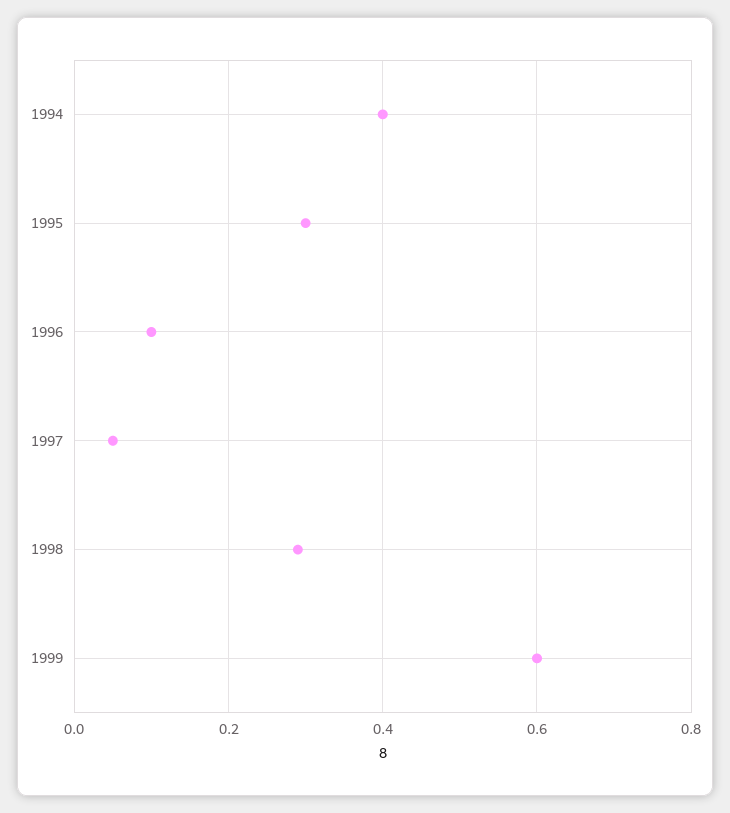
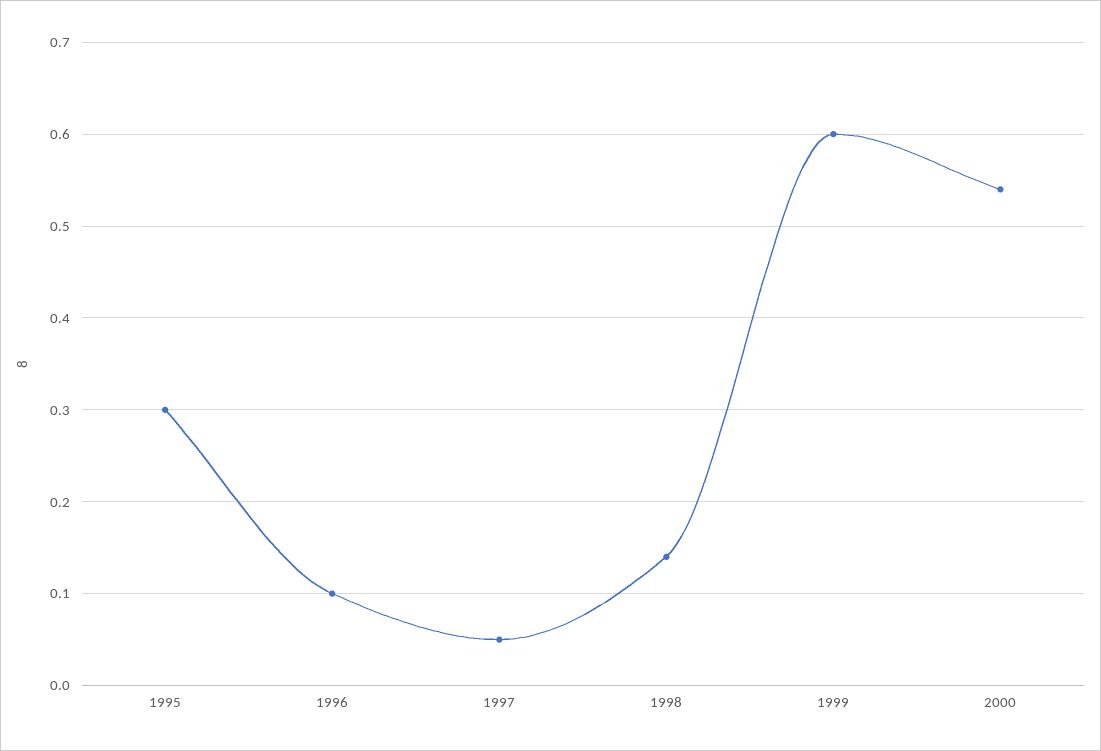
1994: 0.4 -> none
1998: 0.3 -> 0.14
2000: none -> 0.54

